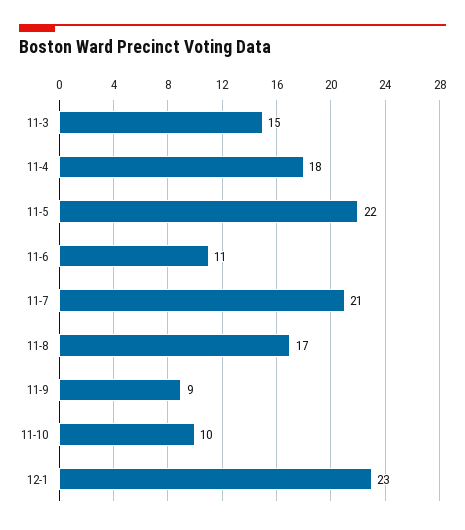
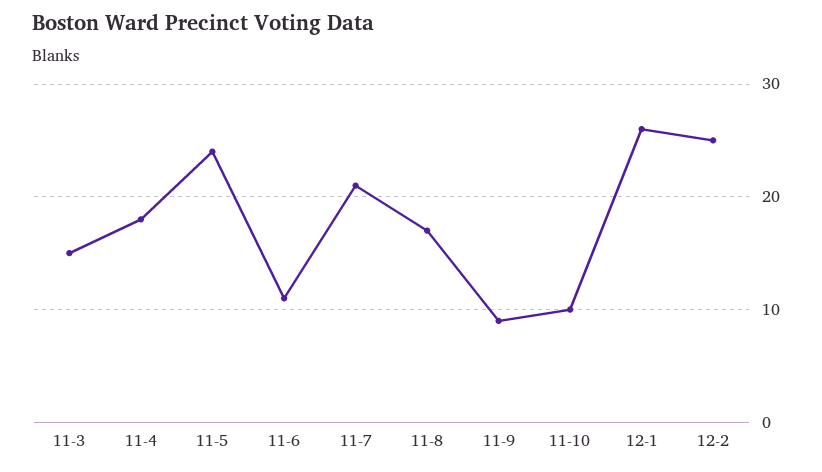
11-5: 22 -> 24
12-1: 23 -> 26
12-2: none -> 25

